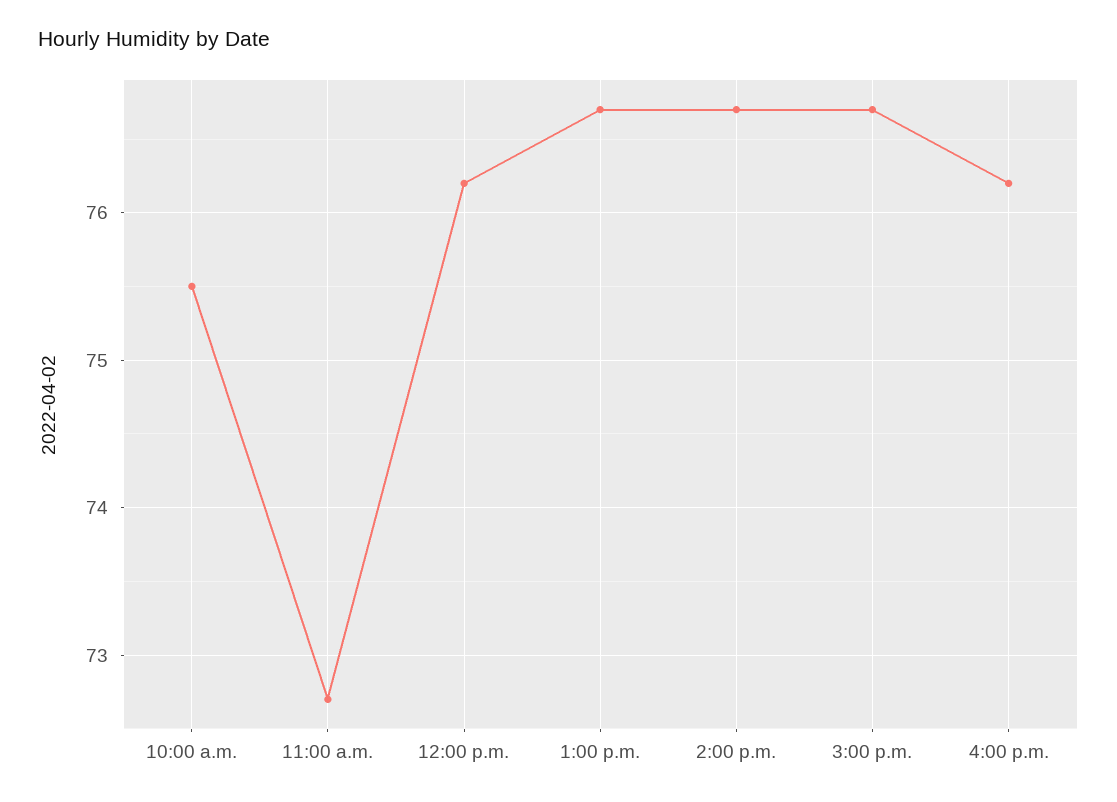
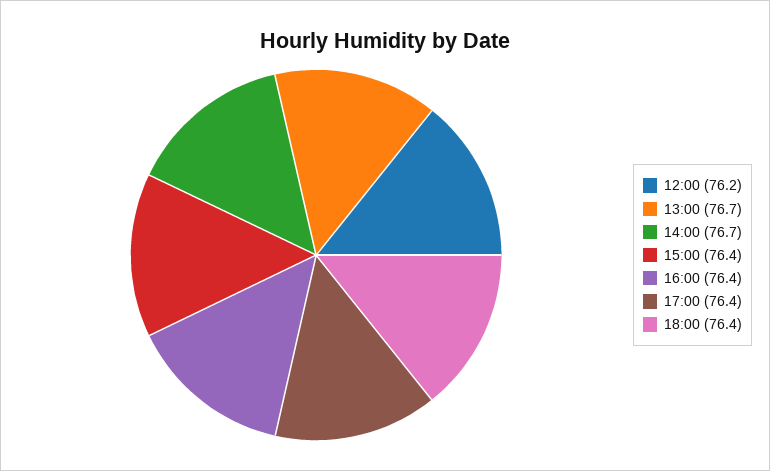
10:00 a.m.: 75.5 -> none
11:00 a.m.: 72.7 -> none
3:00 p.m.: 76.7 -> 76.4
4:00 p.m.: 76.2 -> 76.4
17:00: none -> 76.4
18:00: none -> 76.4

